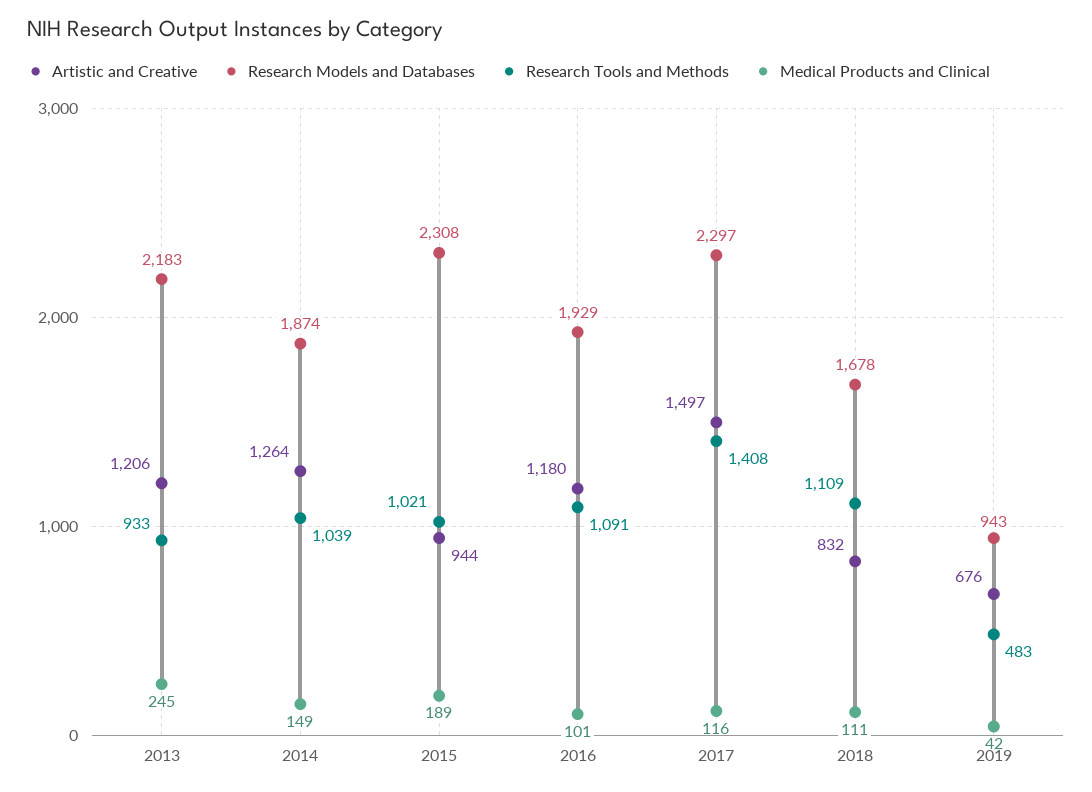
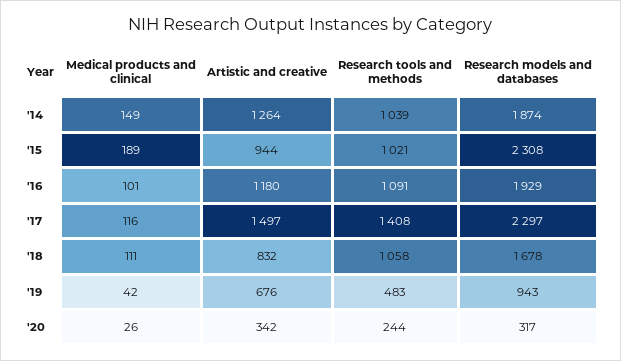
Artistic and Creative, 2013: 1206 -> none
Research Models and Databases, 2013: 2183 -> none
Research Tools and Methods, 2013: 933 -> none
Medical Products and Clinical, 2013: 245 -> none
Research Tools and Methods, 2018: 1109 -> 1058
Medical Products and Clinical, '20: none -> 26
Artistic and Creative, '20: none -> 342
Research Tools and Methods, '20: none -> 244
Research Models and Databases, '20: none -> 317

